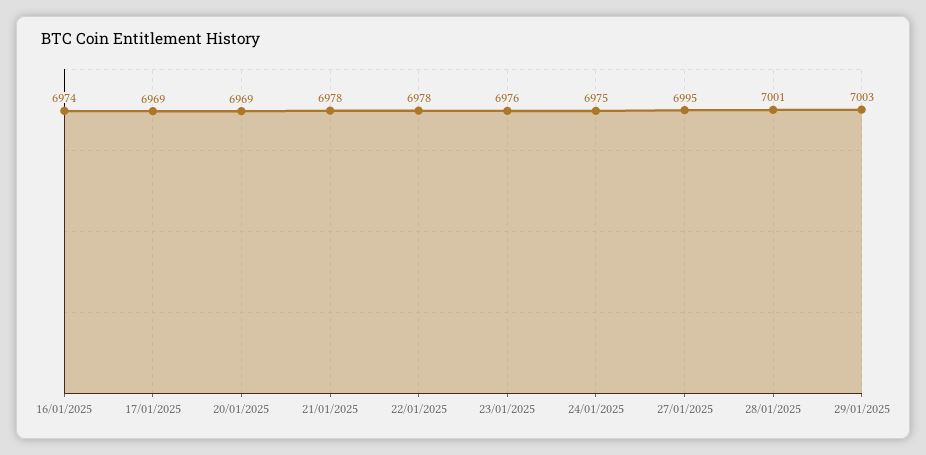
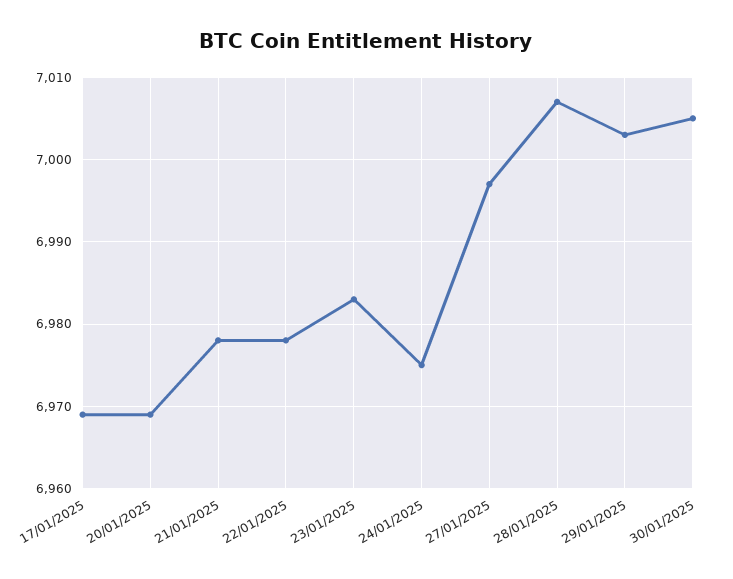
16/01/2025: 6974 -> none
23/01/2025: 6976 -> 6983
27/01/2025: 6995 -> 6997
28/01/2025: 7001 -> 7007
30/01/2025: none -> 7005

